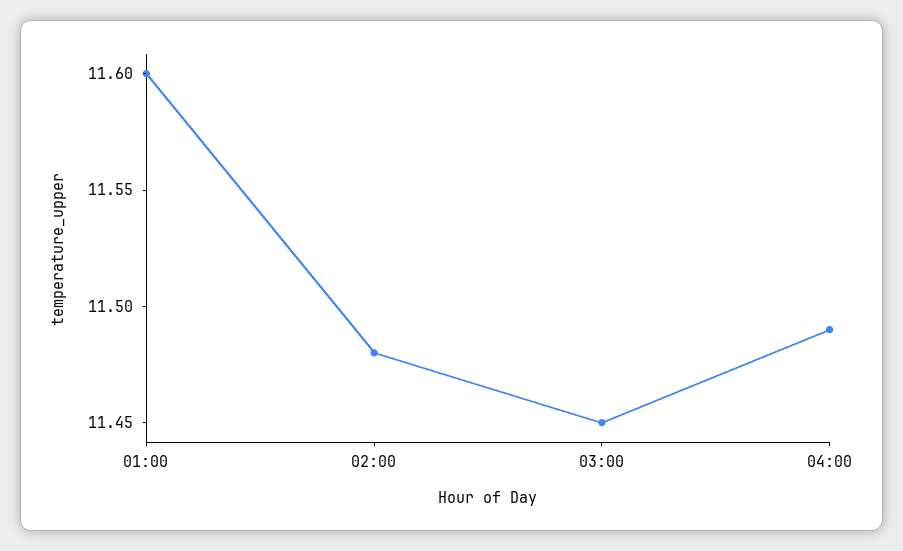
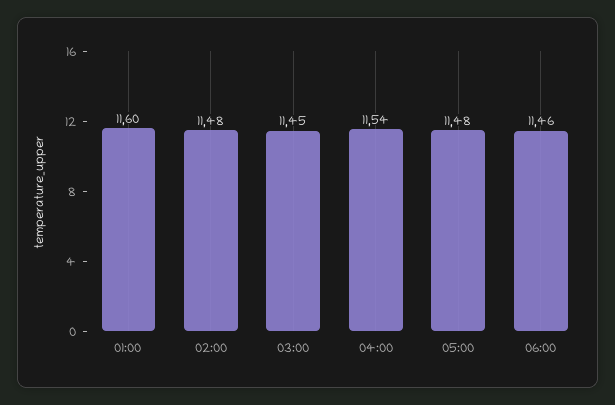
04:00: 11.49 -> 11.54
05:00: none -> 11.48
06:00: none -> 11.46

